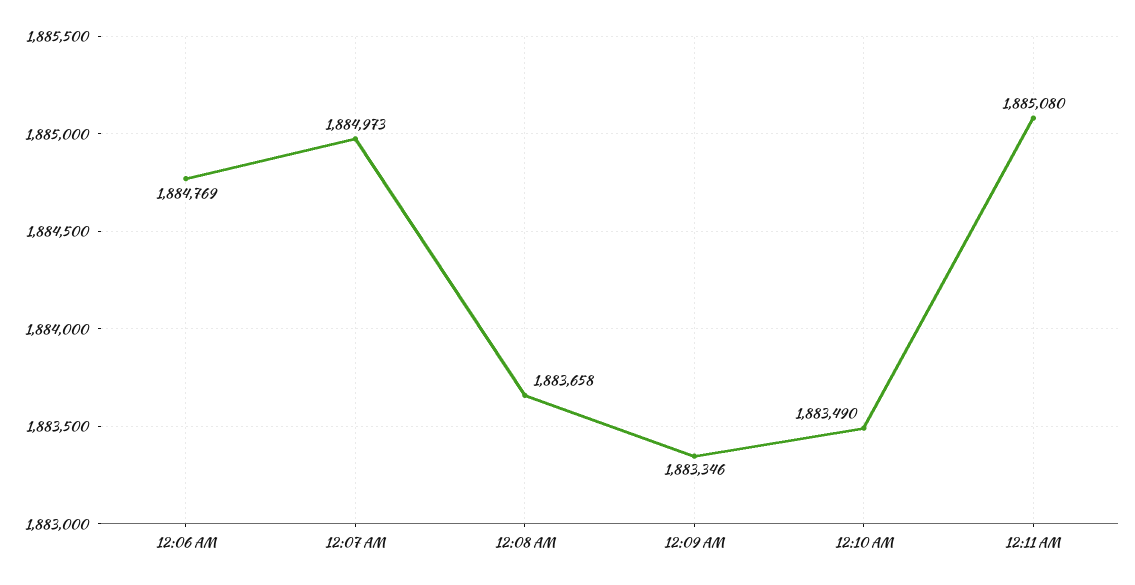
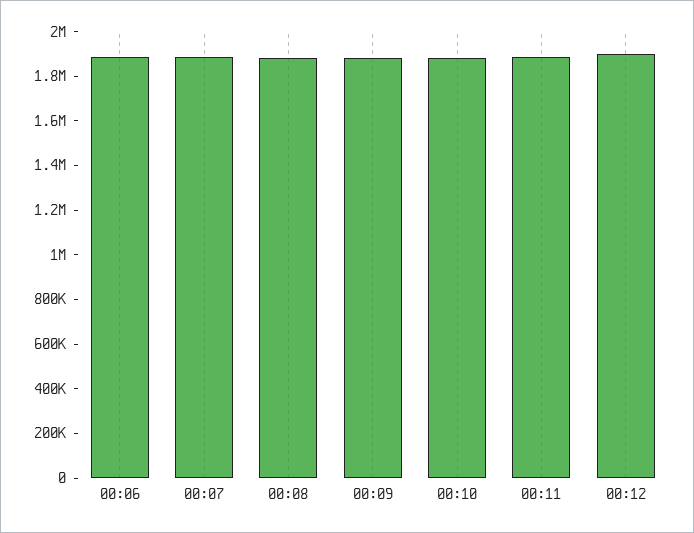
00:12: none -> 1900000

